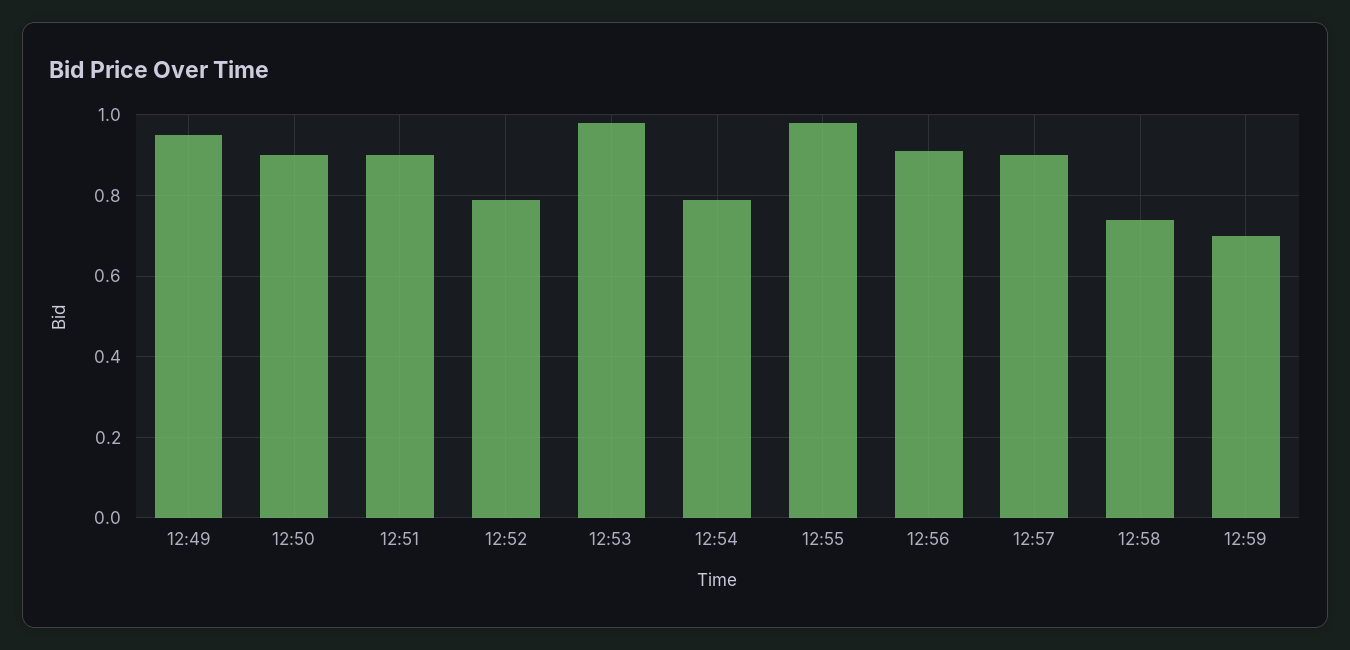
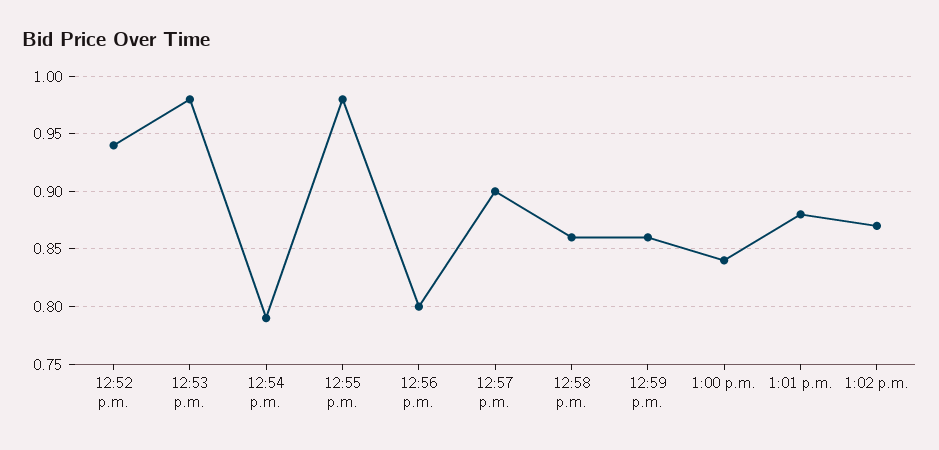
12:49: 0.95 -> none
12:50: 0.9 -> none
12:51: 0.9 -> none
12:52: 0.8 -> 0.94
12:56: 0.9 -> 0.8
12:58: 0.75 -> 0.86
12:59: 0.7 -> 0.86
1:00 p.m.: none -> 0.84
1:01 p.m.: none -> 0.88
1:02 p.m.: none -> 0.87

